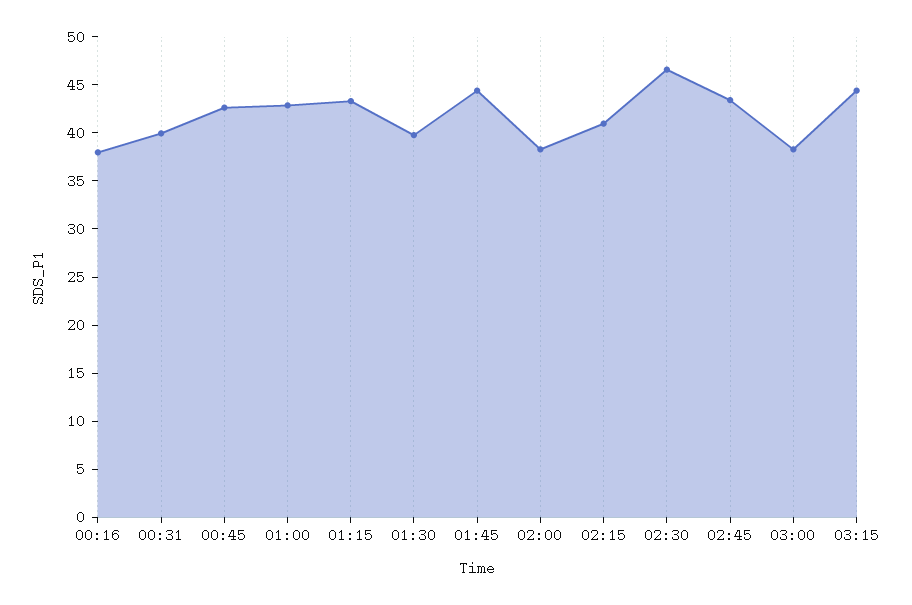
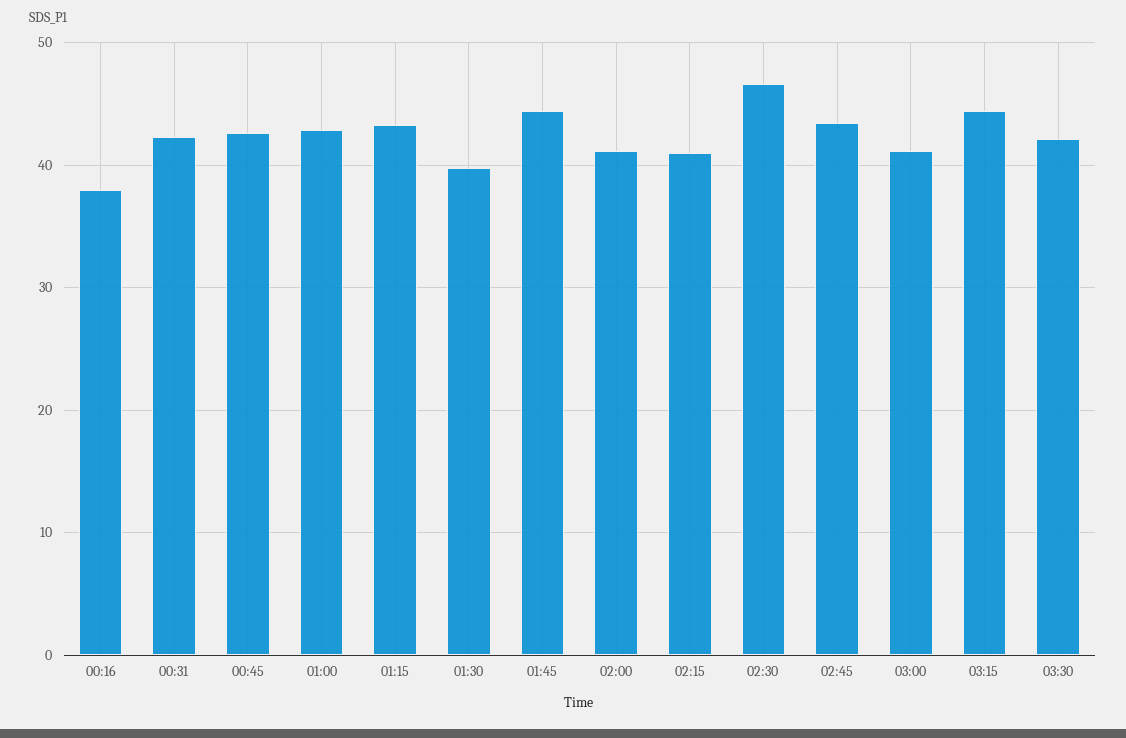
00:31: 40 -> 42
02:00: 38 -> 41
03:00: 38 -> 41
03:30: none -> 42

